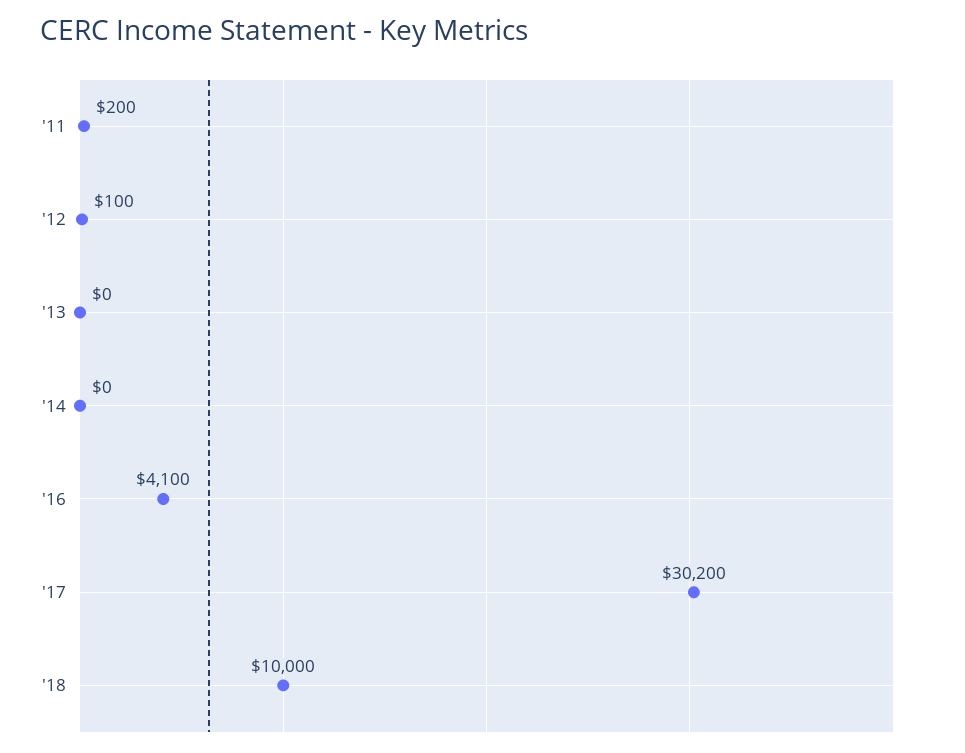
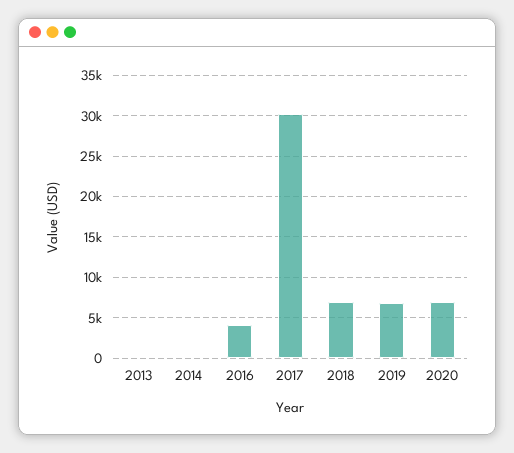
'11: 200 -> none
'12: 100 -> none
'18: 10000 -> 7000
2019: none -> 7000
2020: none -> 7000

